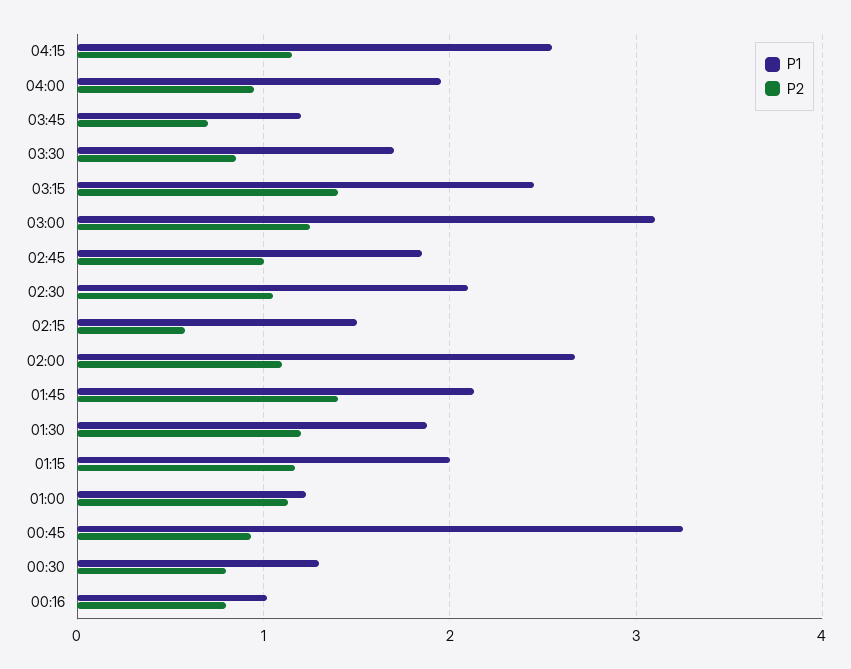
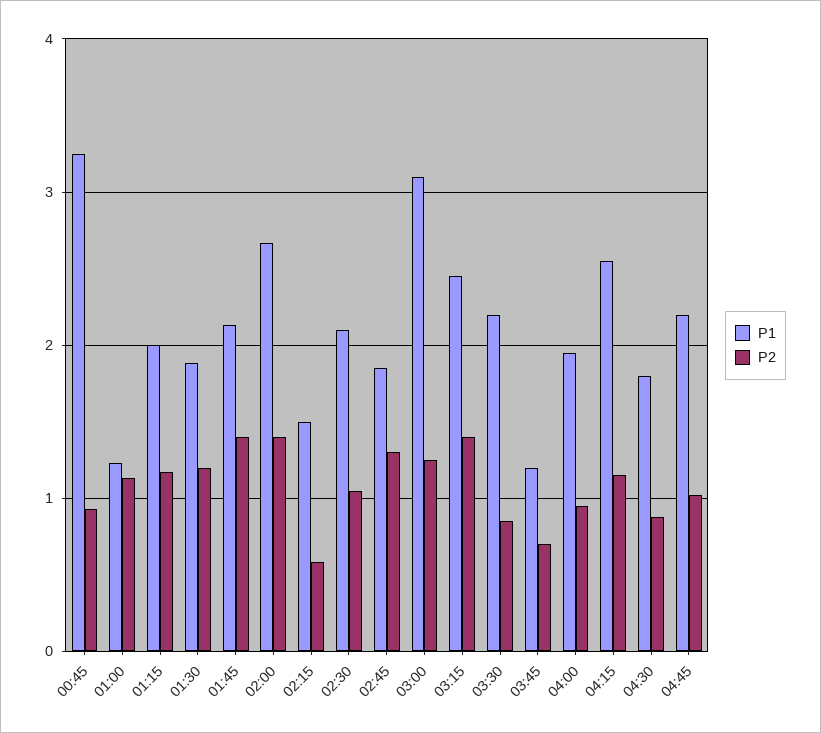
P1, 03:30: 1.7 -> 2.2
P2, 02:45: 1 -> 1.3
P2, 02:00: 1.1 -> 1.4
P1, 00:30: 1.3 -> none
P2, 00:30: 0.8 -> none
P1, 00:16: 1 -> none
P2, 00:16: 0.8 -> none
P1, 04:30: none -> 1.8
P2, 04:30: none -> 0.9
P1, 04:45: none -> 2.2
P2, 04:45: none -> 1

